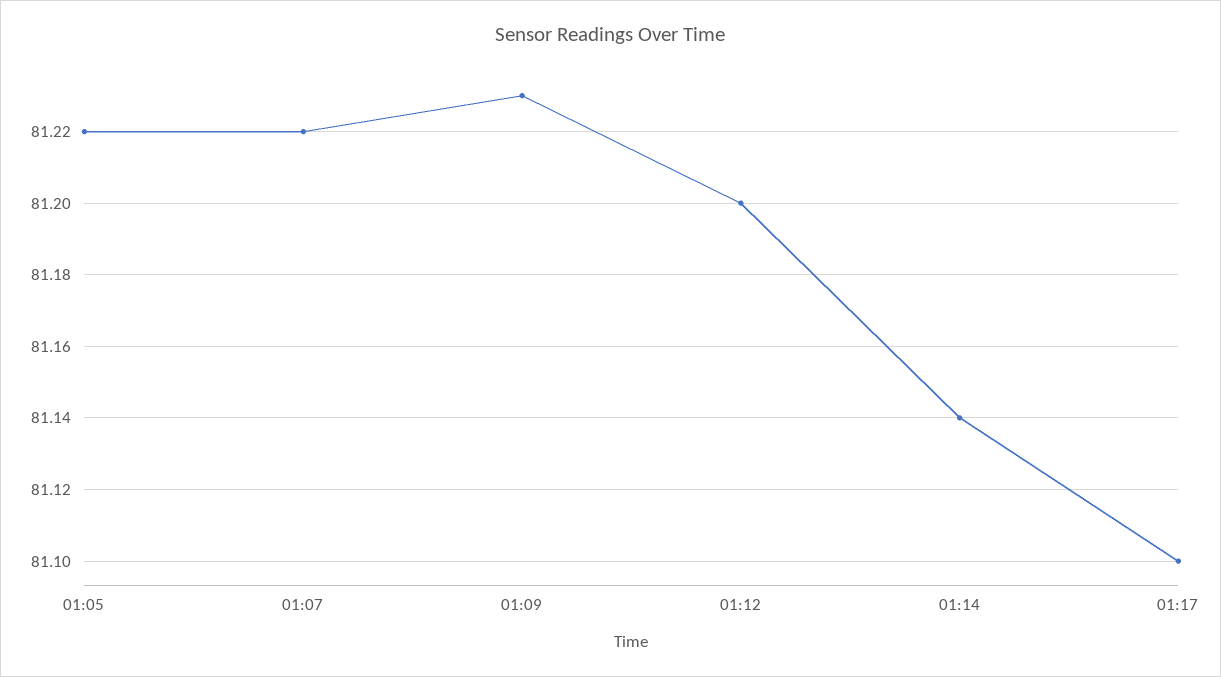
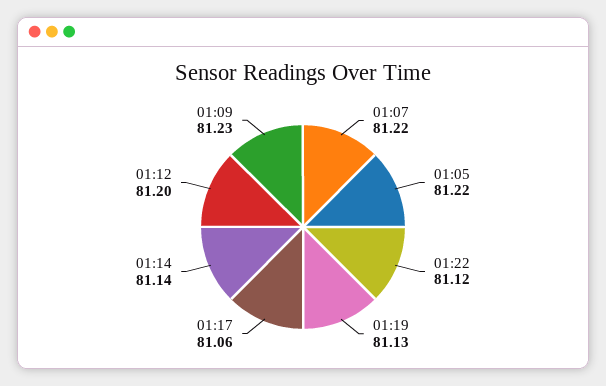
01:17: 81.1 -> 81.06
01:22: none -> 81.12
01:19: none -> 81.13

